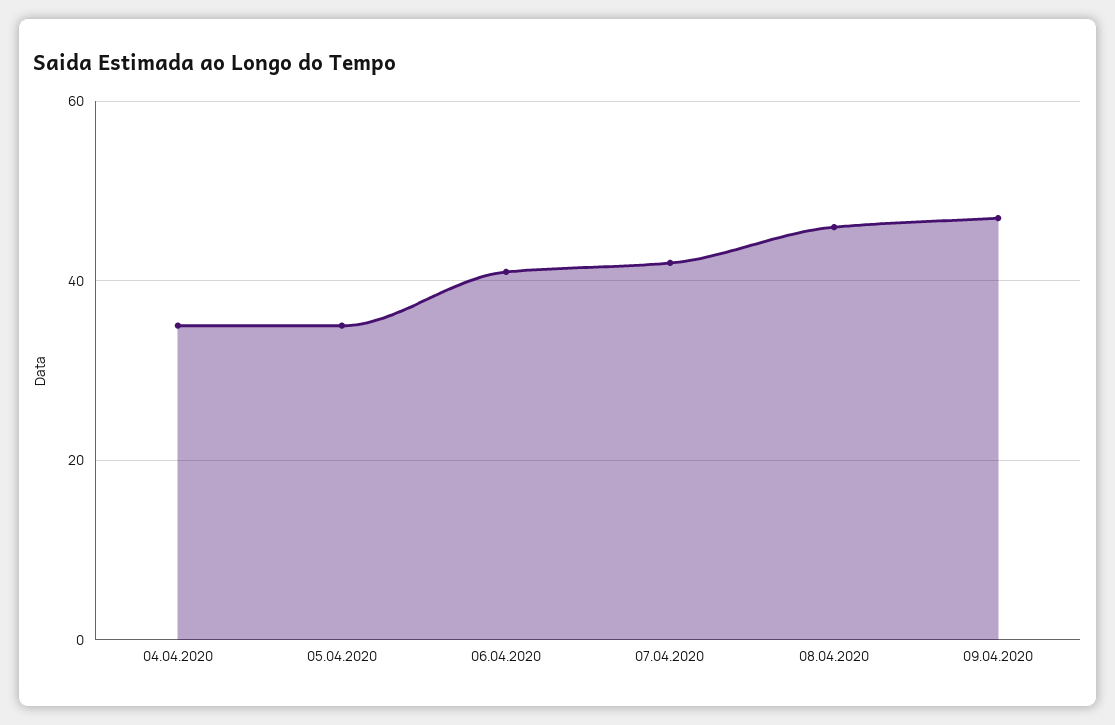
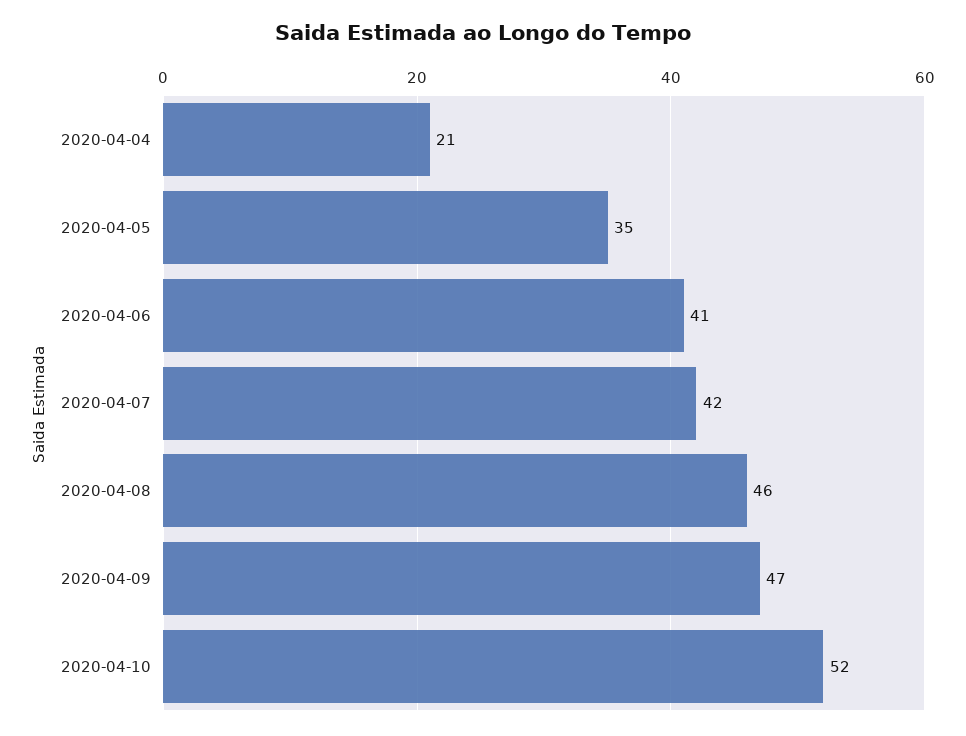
04.04.2020: 35 -> 21
2020-04-10: none -> 52

